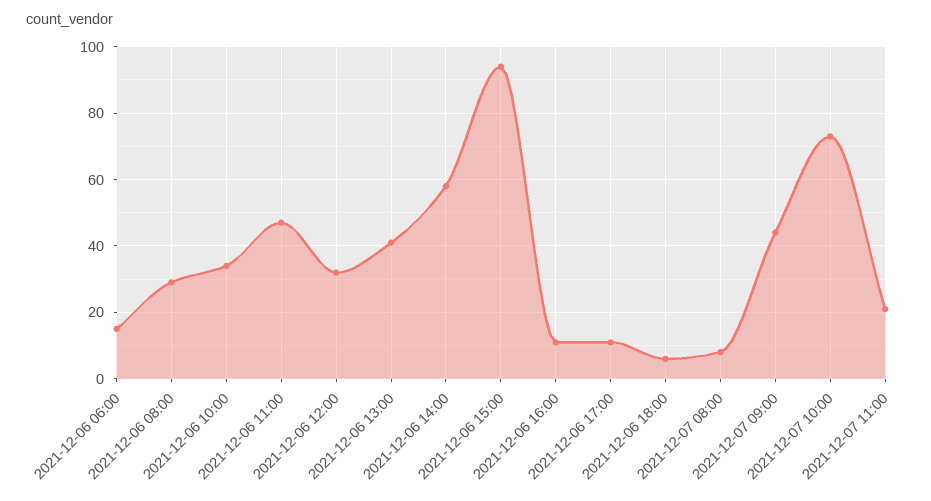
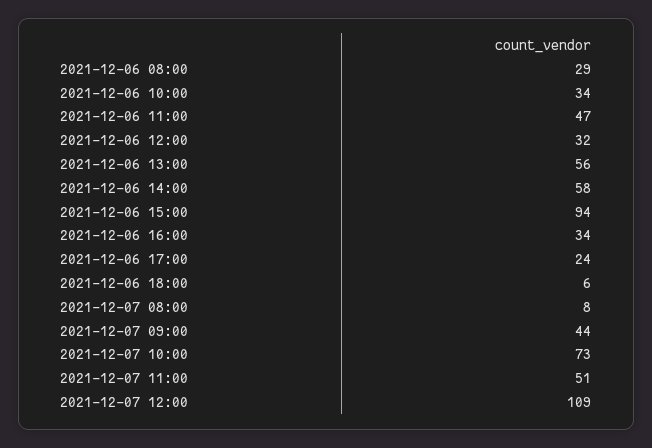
2021-12-06 06:00: 15 -> none
2021-12-06 13:00: 40 -> 56
2021-12-06 16:00: 10 -> 34
2021-12-06 17:00: 10 -> 24
2021-12-07 11:00: 20 -> 51
2021-12-07 12:00: none -> 109

